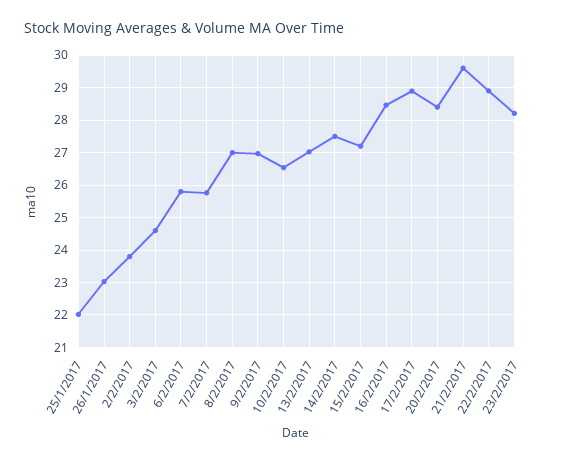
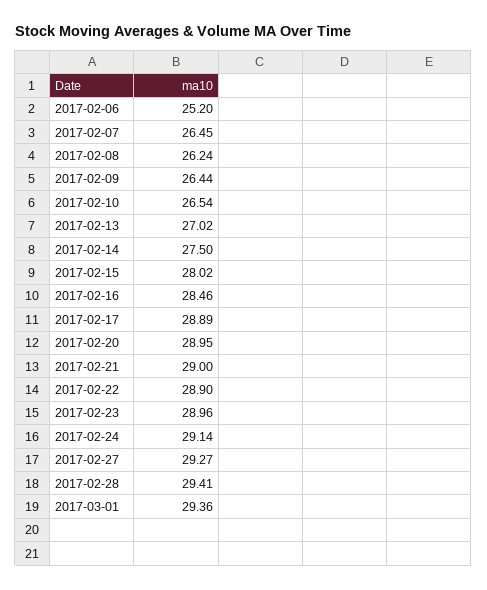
25/1/2017: 22 -> none
26/1/2017: 23 -> none
2/2/2017: 23.8 -> none
3/2/2017: 24.6 -> none
6/2/2017: 25.8 -> 25.2
7/2/2017: 25.8 -> 26.45
8/2/2017: 27 -> 26.24
9/2/2017: 27 -> 26.44
15/2/2017: 27.2 -> 28.02
20/2/2017: 28.4 -> 28.95
21/2/2017: 29.6 -> 29
23/2/2017: 28.2 -> 28.96
2017-02-24: none -> 29.14
2017-02-27: none -> 29.27
2017-02-28: none -> 29.41
2017-03-01: none -> 29.36

